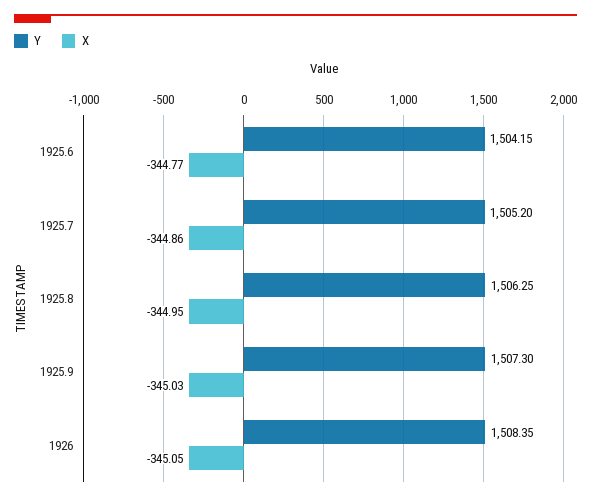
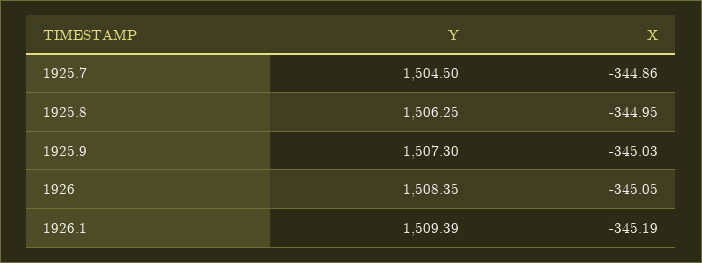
Y, 1925.6: 1504.15 -> none
X, 1925.6: -344.77 -> none
Y, 1925.7: 1505.2 -> 1504.5
Y, 1926.1: none -> 1509.39
X, 1926.1: none -> -345.19

